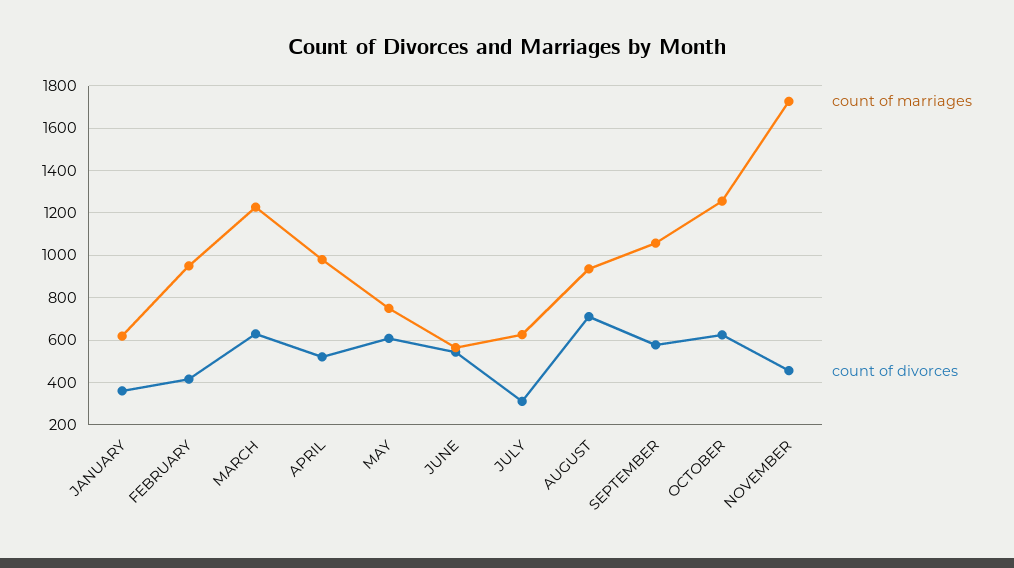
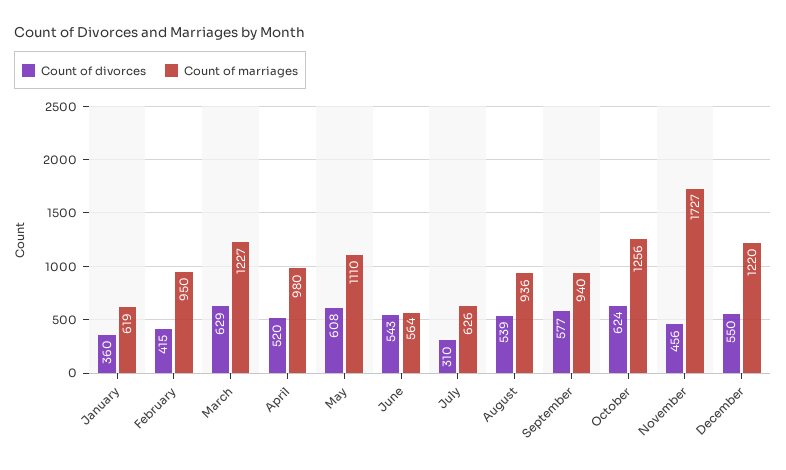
count of marriages, MAY: 750 -> 1110
count of divorces, AUGUST: 700 -> 539
count of marriages, SEPTEMBER: 1050 -> 940
count of divorces, December: none -> 550
count of marriages, December: none -> 1220

